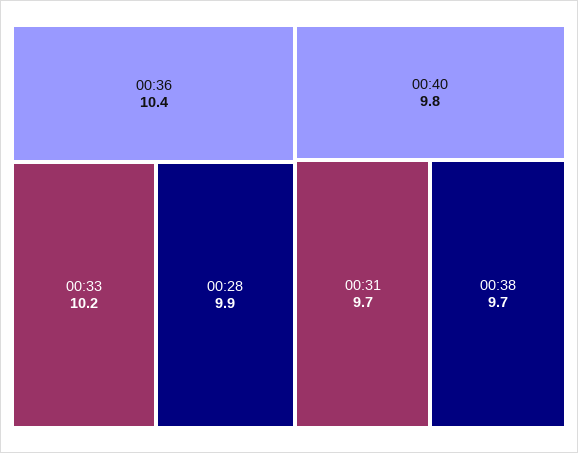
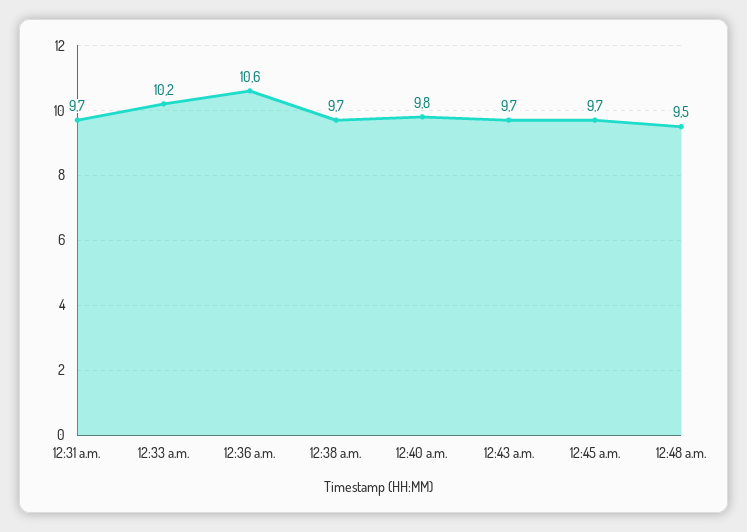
00:36: 10.4 -> 10.6
00:28: 9.9 -> none
12:43 a.m.: none -> 9.7
12:45 a.m.: none -> 9.7
12:48 a.m.: none -> 9.5

